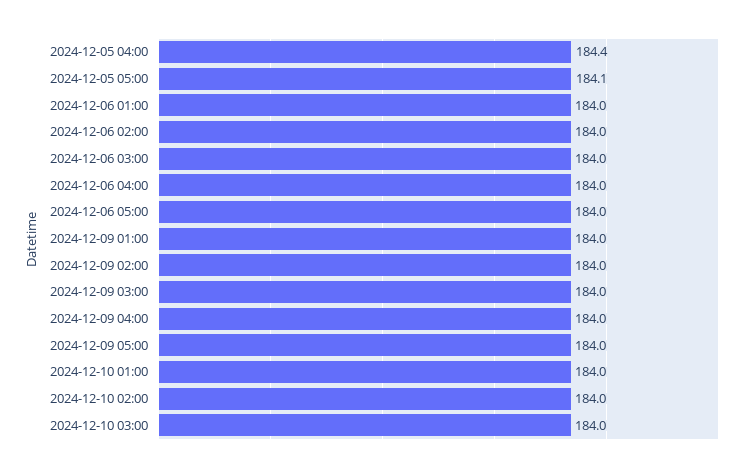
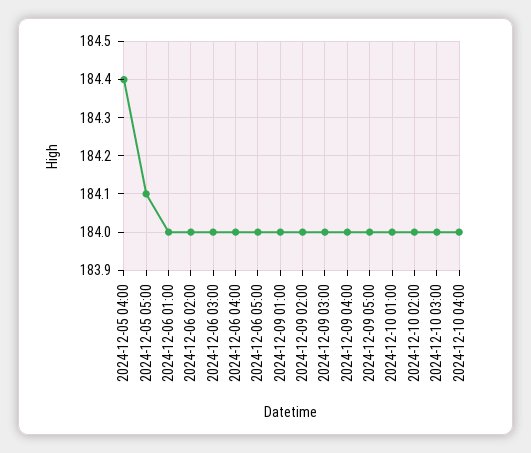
2024-12-10 04:00: none -> 184

